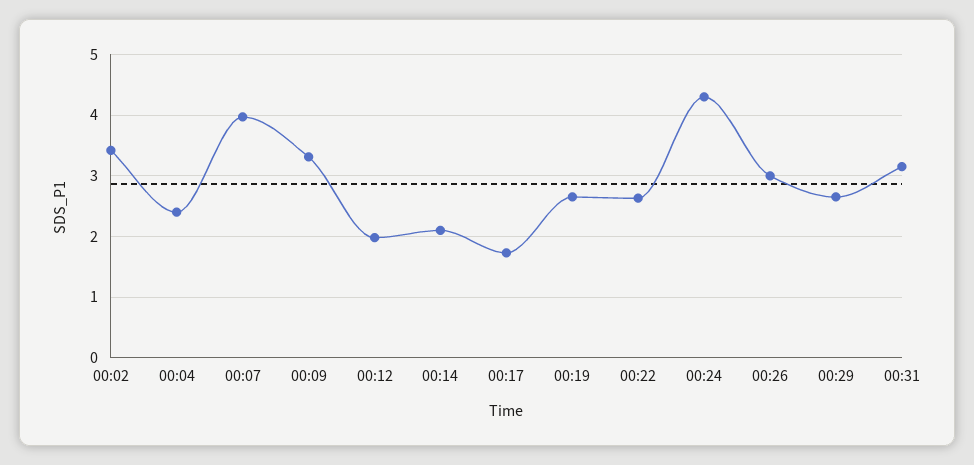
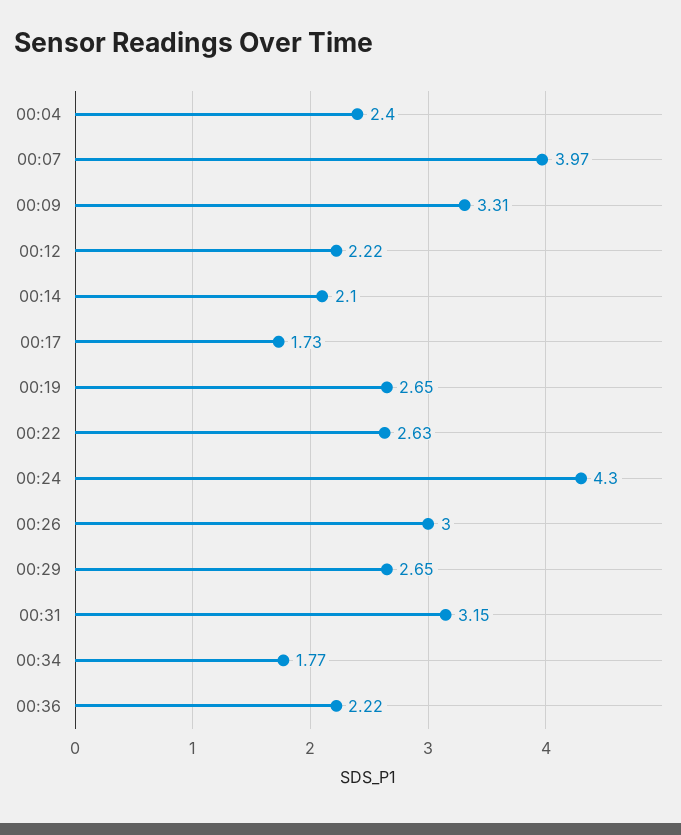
00:02: 3.4 -> none
00:12: 2 -> 2.22
00:34: none -> 1.77
00:36: none -> 2.22

